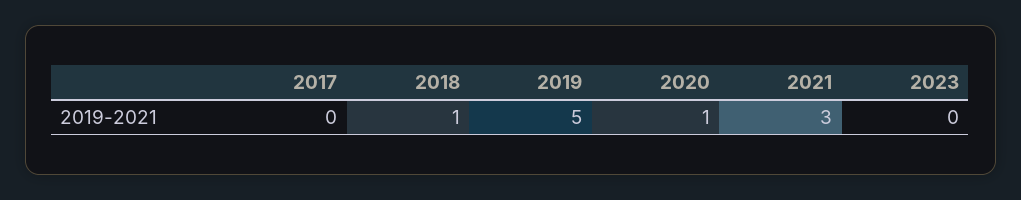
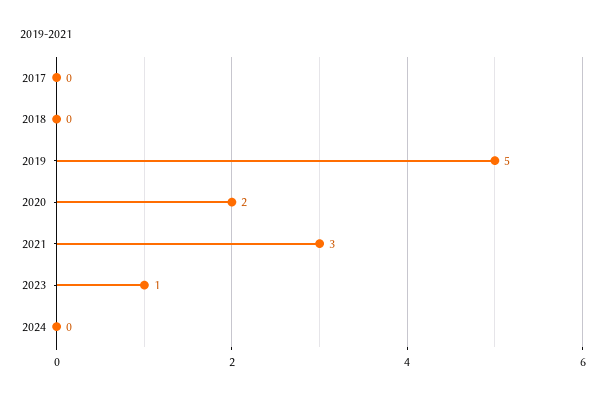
2018: 1 -> 0
2020: 1 -> 2
2023: 0 -> 1
2024: none -> 0

